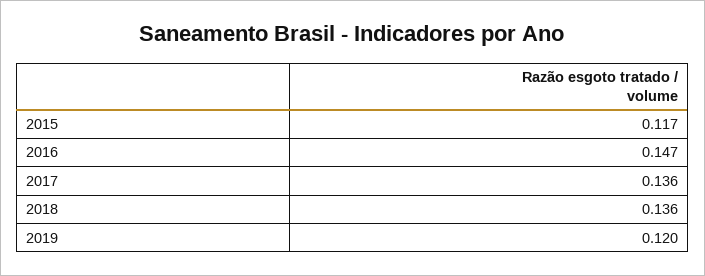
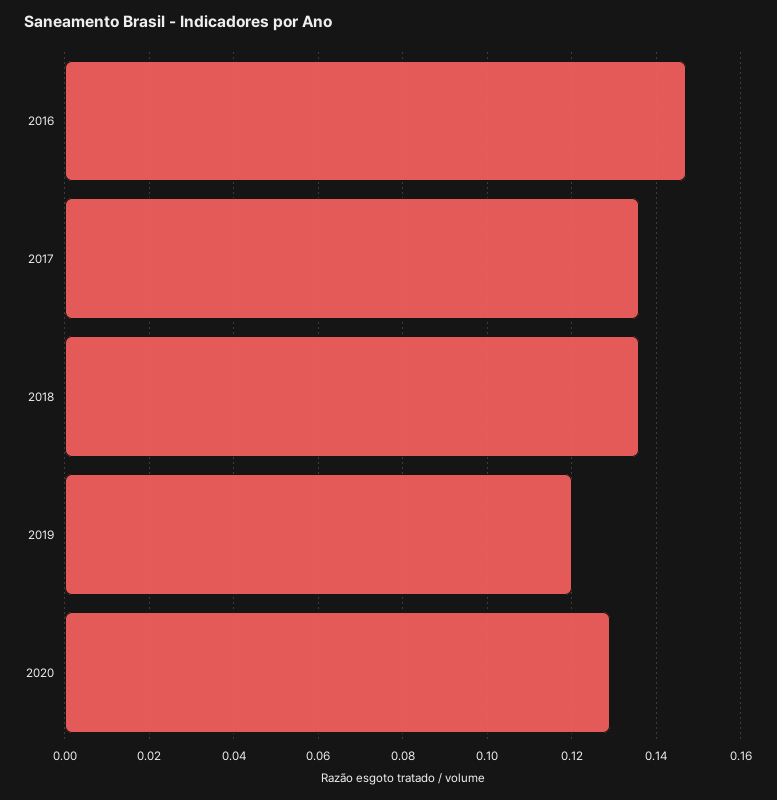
2015: 0.117 -> none
2020: none -> 0.13

